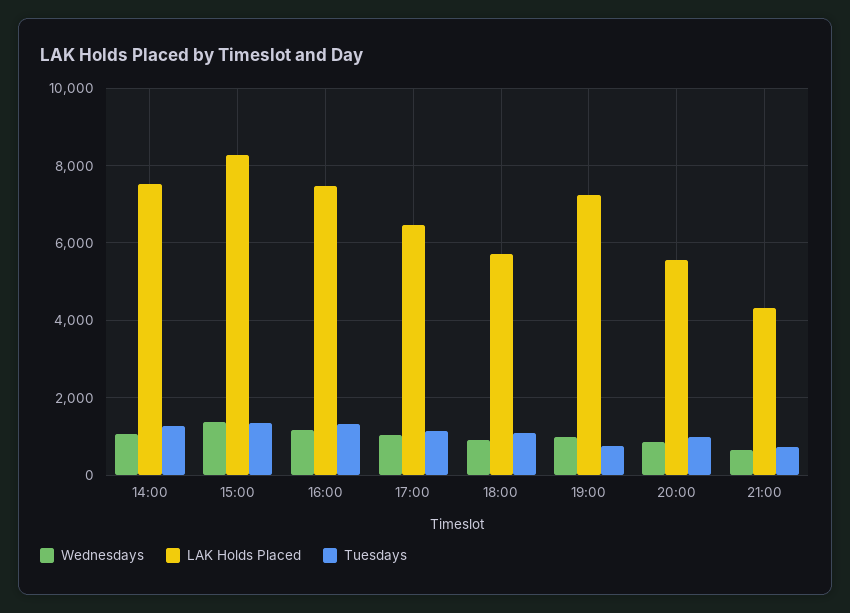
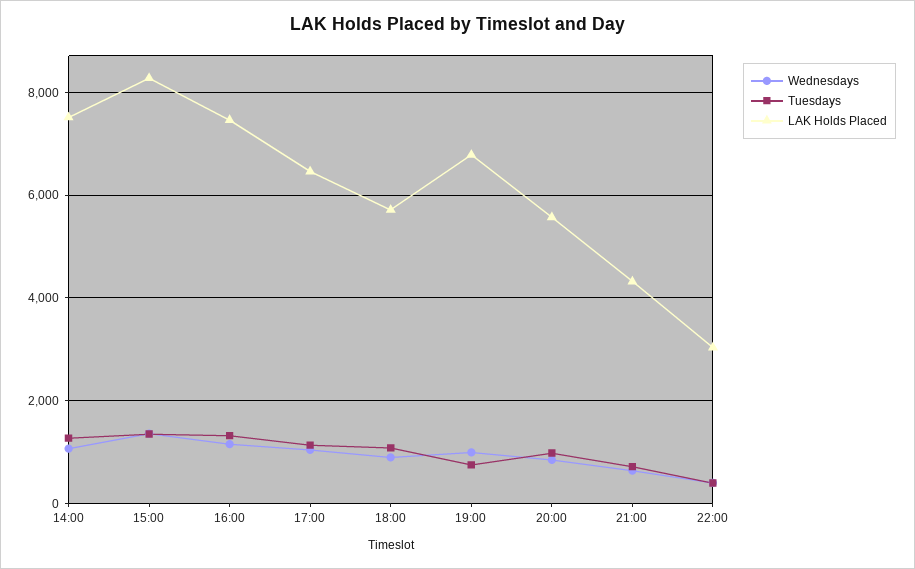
LAK Holds Placed, 19:00: 7200 -> 6800
Wednesdays, 22:00: none -> 400
Tuesdays, 22:00: none -> 400
LAK Holds Placed, 22:00: none -> 3000

